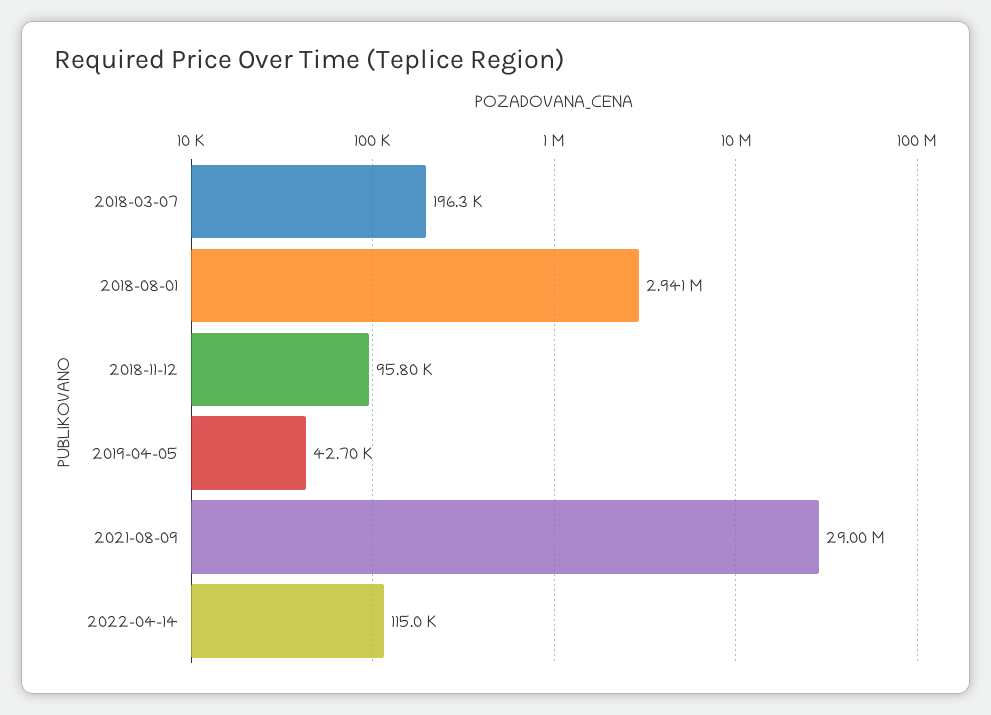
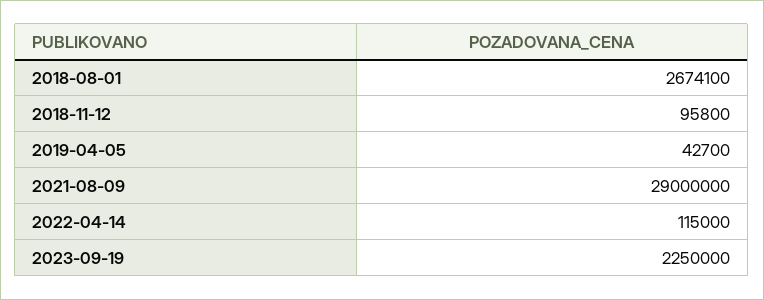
2018-03-07: 196300 -> none
2018-08-01: 2941000 -> 2674100
2023-09-19: none -> 2250000

